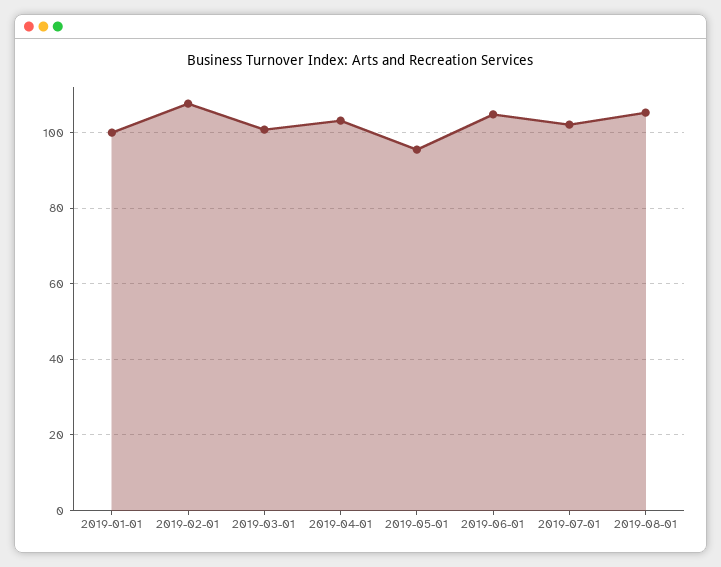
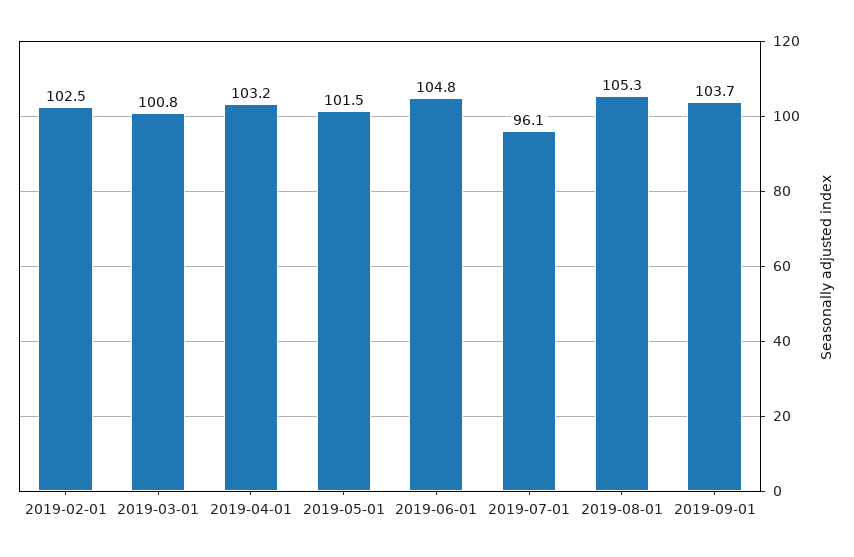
2019-01-01: 100 -> none
2019-02-01: 108 -> 102.5
2019-05-01: 96 -> 101.5
2019-07-01: 102 -> 96.1
2019-09-01: none -> 103.7

